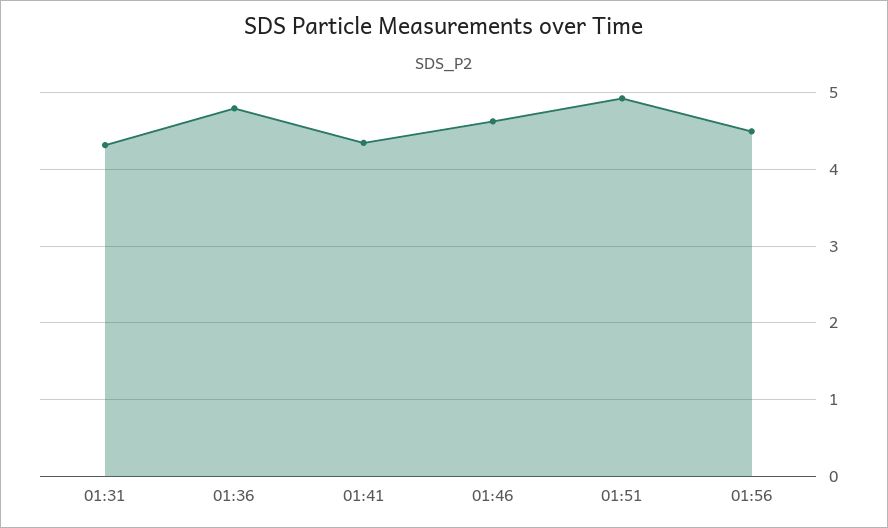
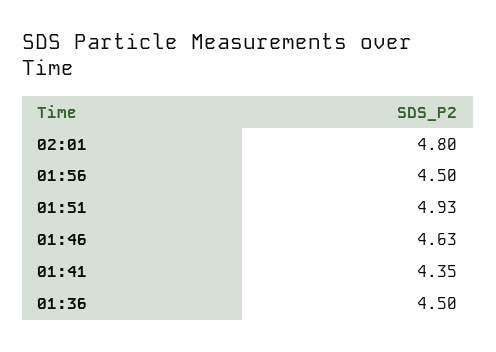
01:31: 4.3 -> none
01:36: 4.8 -> 4.5
02:01: none -> 4.8

